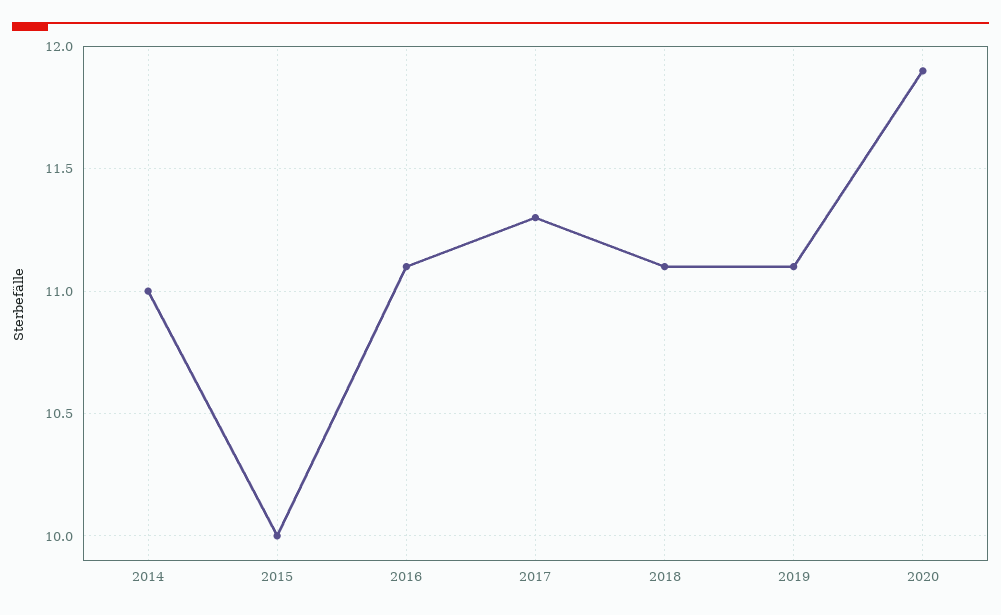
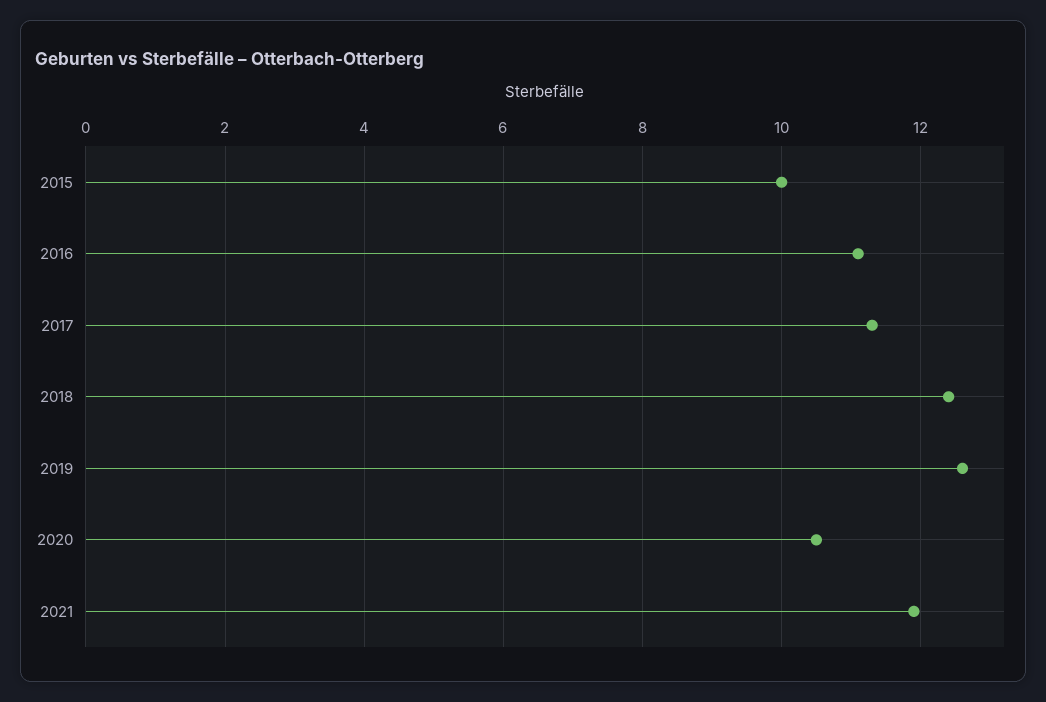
2014: 11 -> none
2018: 11.1 -> 12.5
2019: 11.1 -> 12.5
2020: 11.9 -> 10.5
2021: none -> 12

